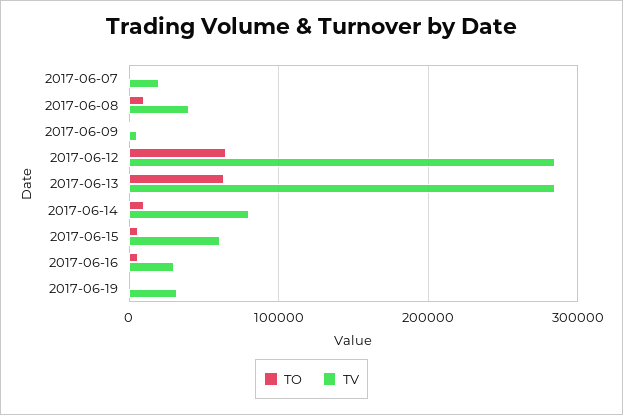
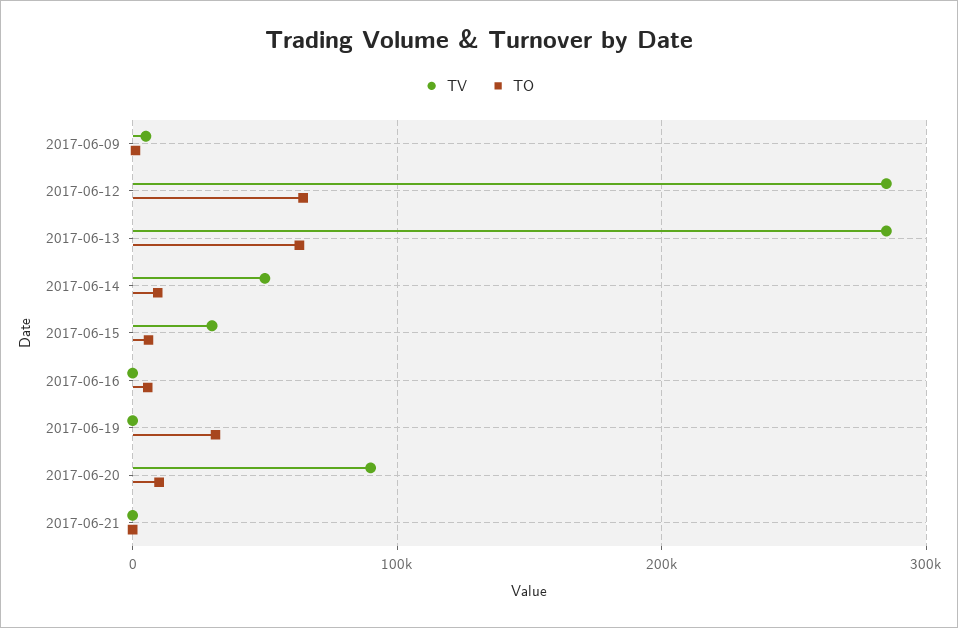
TO, 2017-06-07: 0 -> none
TV, 2017-06-07: 20000 -> none
TO, 2017-06-08: 10000 -> none
TV, 2017-06-08: 40000 -> none
TV, 2017-06-14: 80000 -> 50000
TV, 2017-06-15: 60000 -> 30000
TV, 2017-06-16: 30000 -> 0
TO, 2017-06-19: 0 -> 30000
TV, 2017-06-19: 30000 -> 0
TV, 2017-06-20: none -> 90000
TO, 2017-06-20: none -> 10000
TV, 2017-06-21: none -> 0
TO, 2017-06-21: none -> 0

